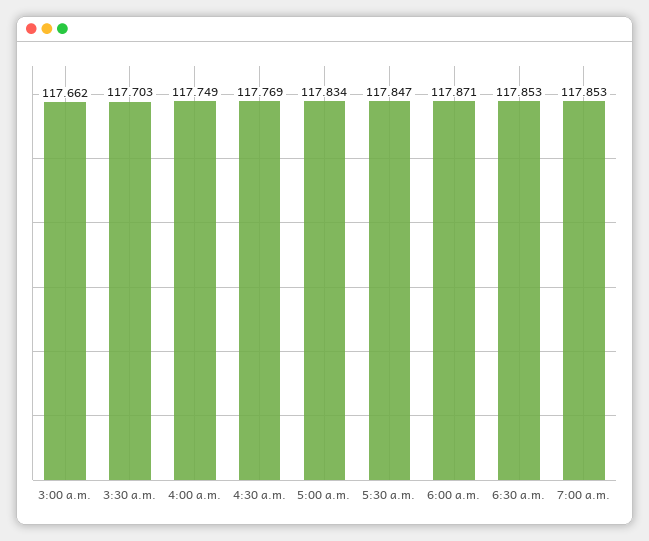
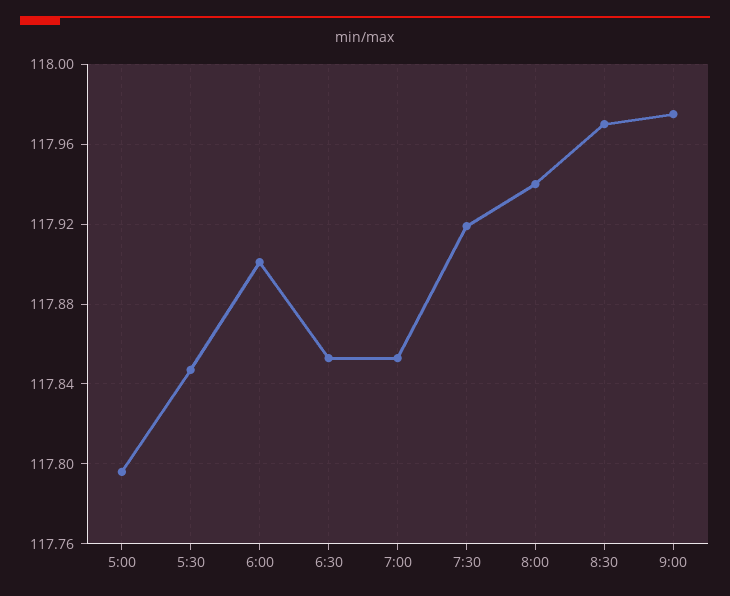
3:00 a.m.: 117.662 -> none
3:30 a.m.: 117.703 -> none
4:00 a.m.: 117.749 -> none
4:30 a.m.: 117.769 -> none
5:00 a.m.: 117.834 -> 117.795
6:00 a.m.: 117.871 -> 117.9
7:30: none -> 117.92
8:00: none -> 117.94
8:30: none -> 117.97
9:00: none -> 117.975

